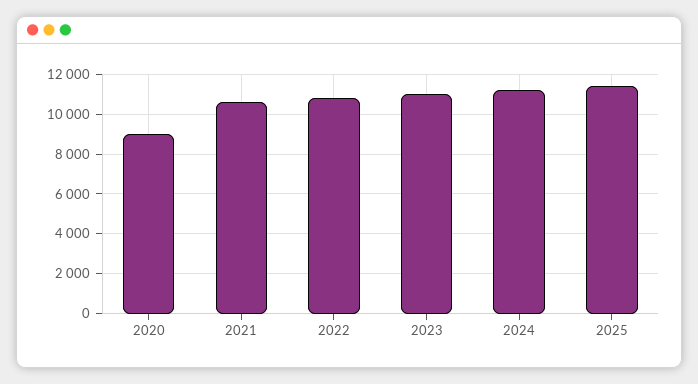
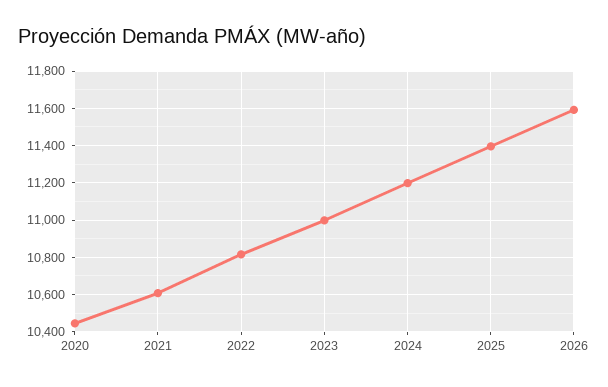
2020: 9000 -> 10450
2026: none -> 11600

